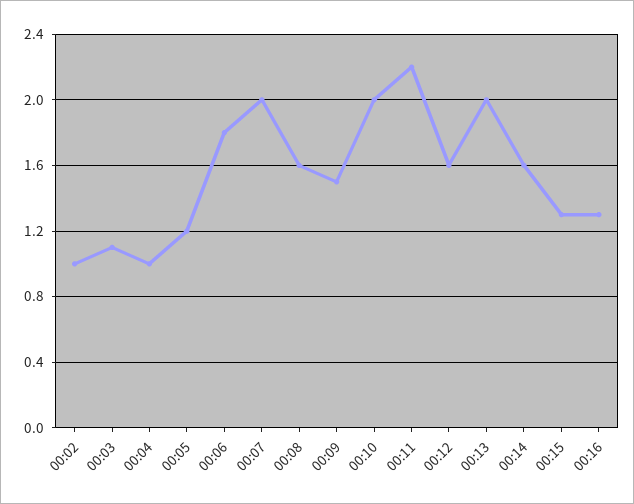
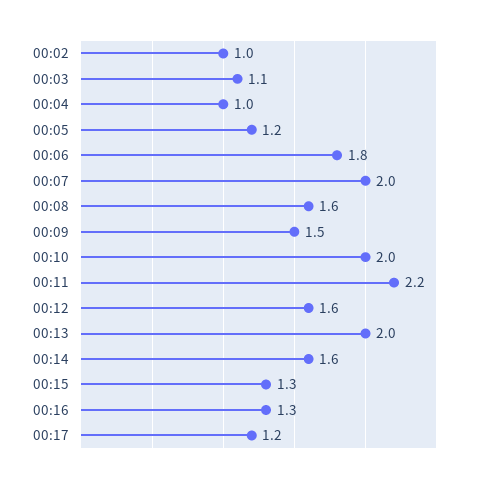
00:17: none -> 1.2

